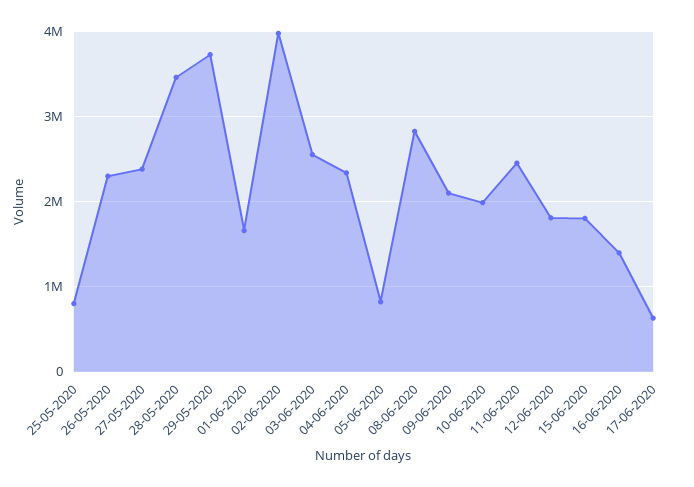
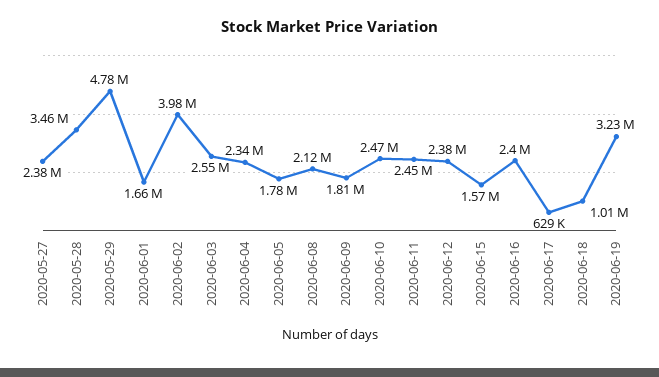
25-05-2020: 800000 -> none
26-05-2020: 2300000 -> none
29-05-2020: 3700000 -> 4780000
05-06-2020: 800000 -> 1780000
08-06-2020: 2800000 -> 2120000
09-06-2020: 2100000 -> 1810000
10-06-2020: 2000000 -> 2470000
12-06-2020: 1800000 -> 2380000
15-06-2020: 1800000 -> 1570000
16-06-2020: 1400000 -> 2400000
2020-06-18: none -> 1010000
2020-06-19: none -> 3230000

